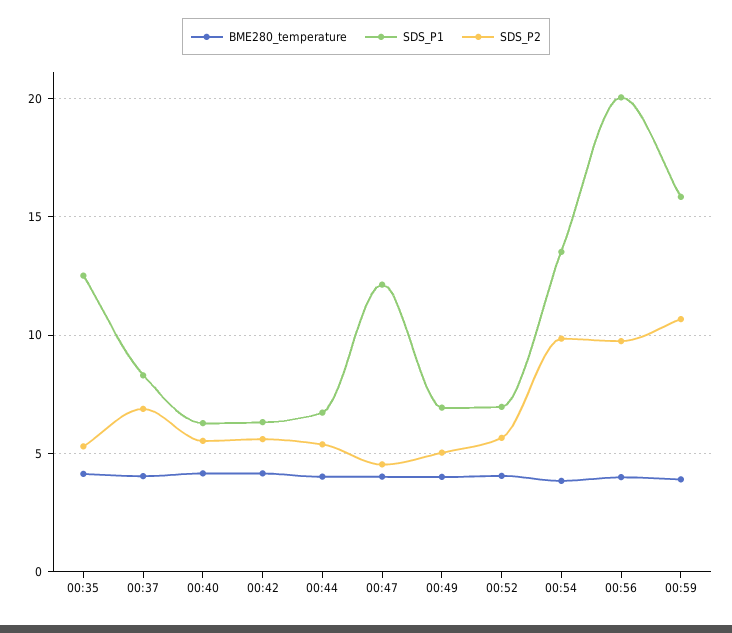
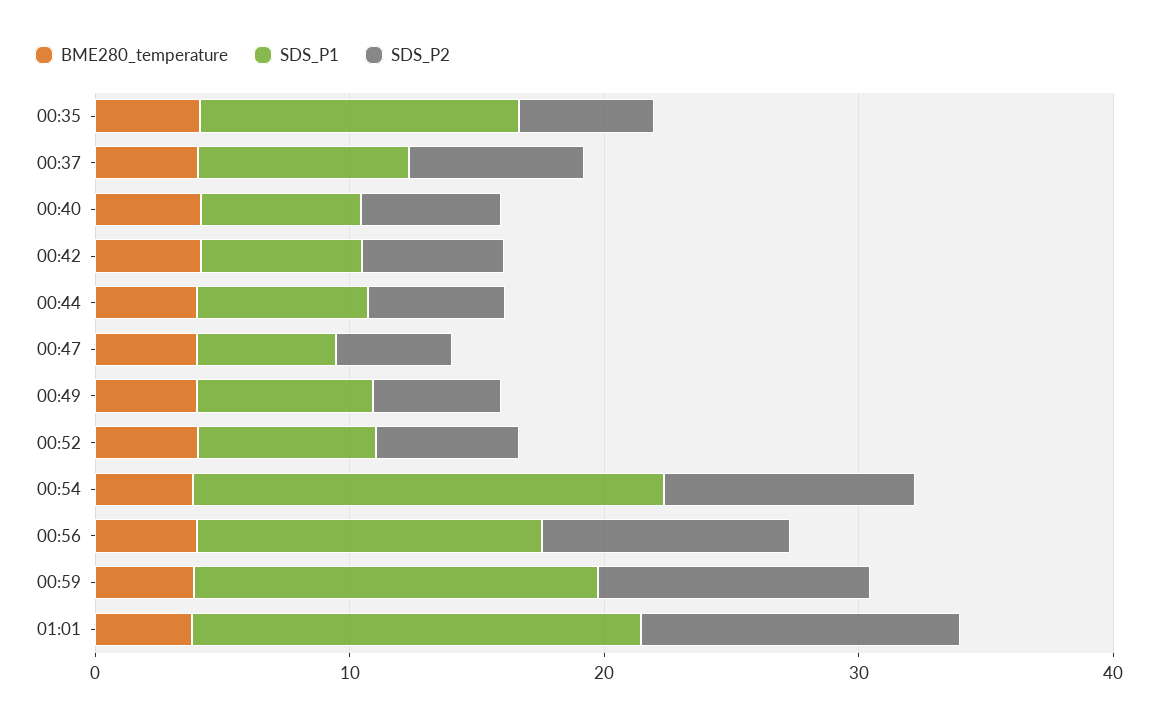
SDS_P1, 00:47: 12 -> 6
SDS_P1, 00:54: 13.5 -> 18
SDS_P1, 00:56: 20 -> 14
BME280_temperature, 01:01: none -> 4
SDS_P1, 01:01: none -> 18
SDS_P2, 01:01: none -> 12

